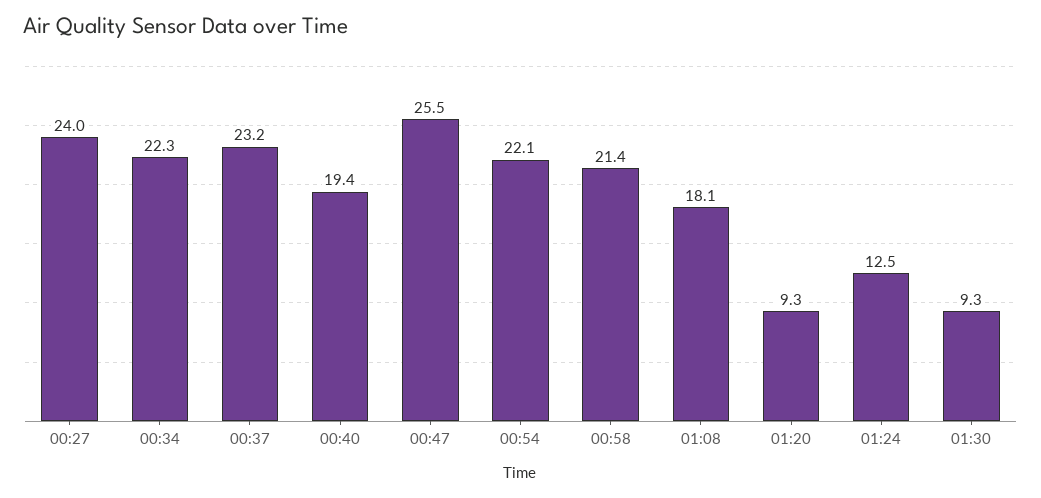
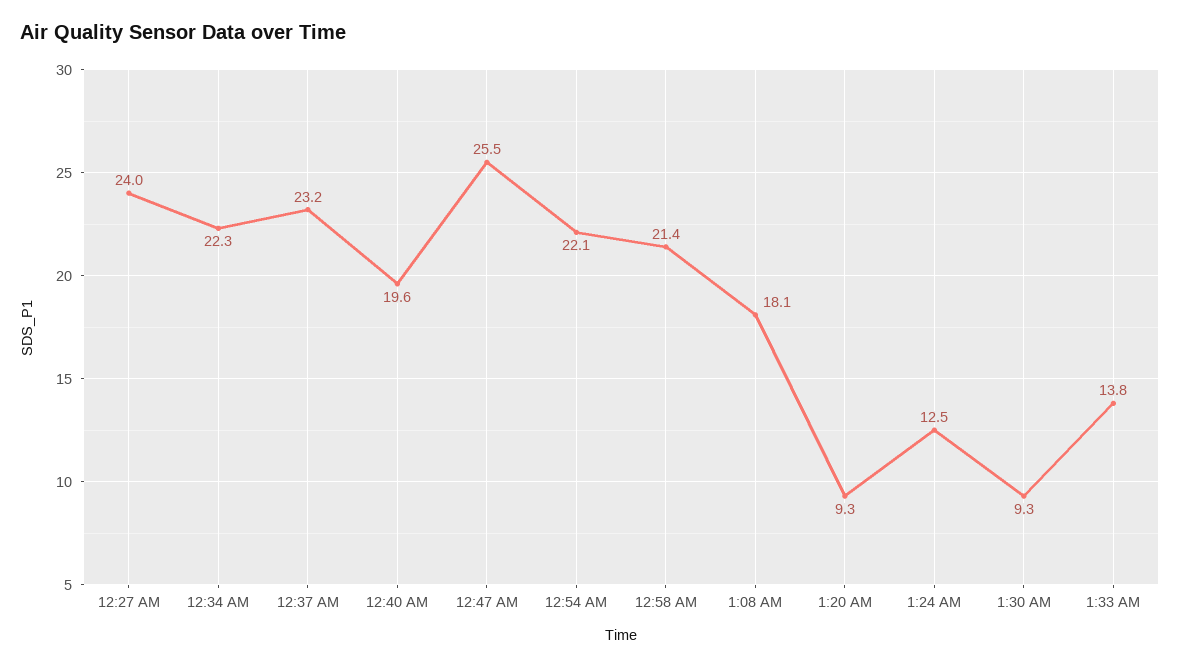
00:40: 19.4 -> 19.6
1:33 AM: none -> 13.8

